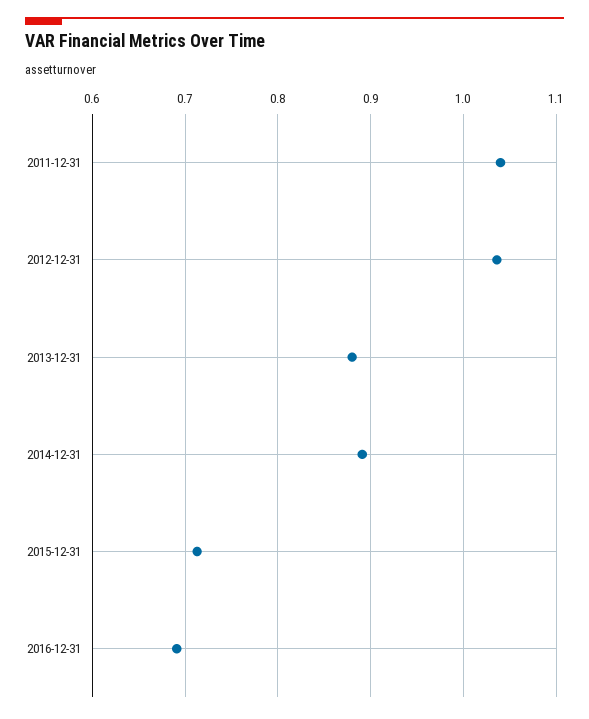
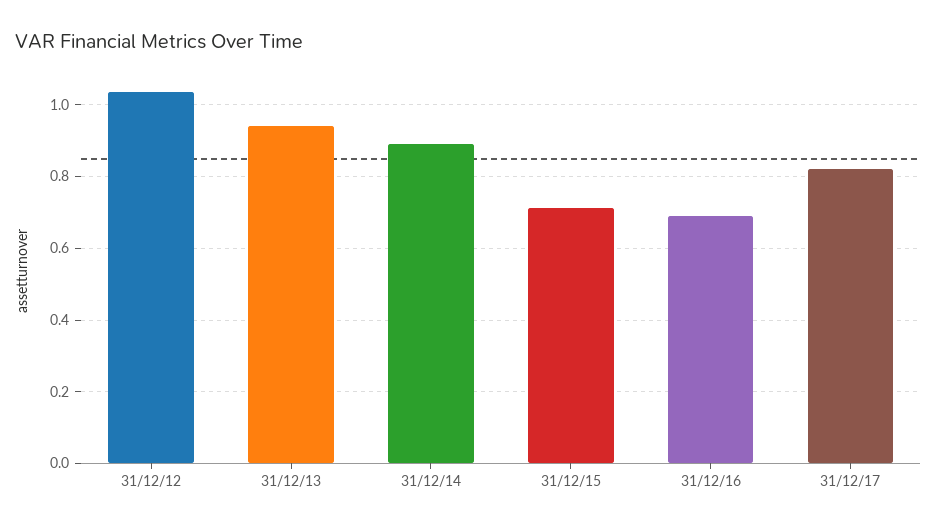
2011-12-31: 1.04 -> none
2013-12-31: 0.88 -> 0.94
31/12/17: none -> 0.82

